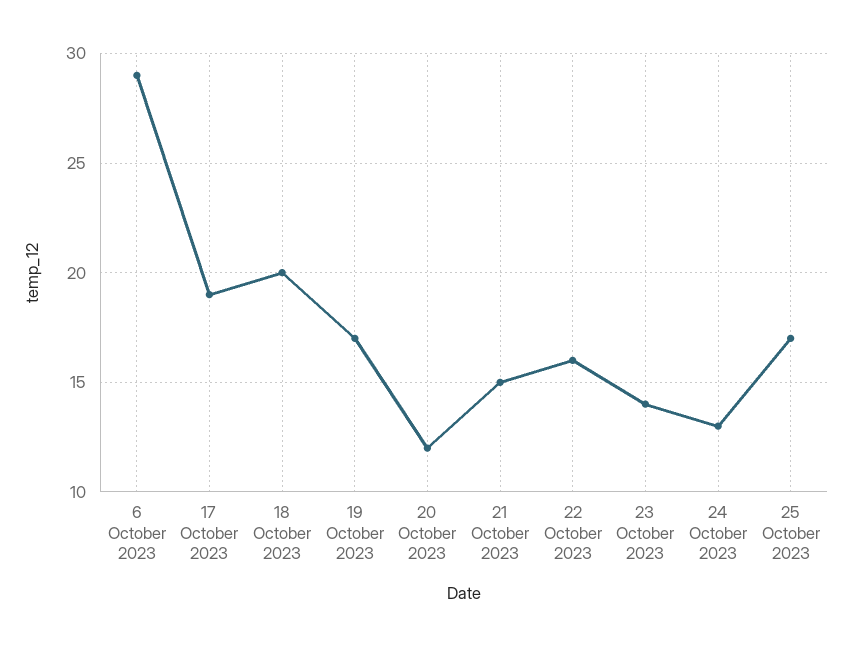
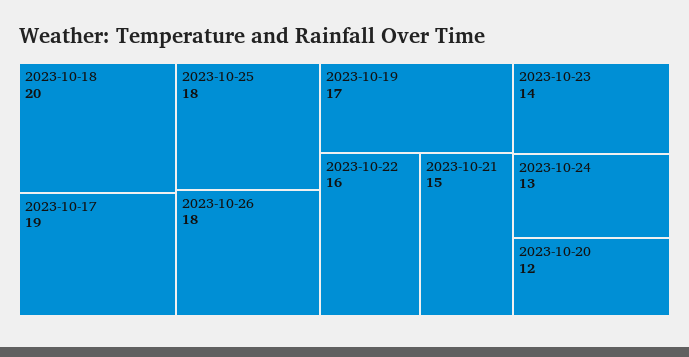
6 October 2023: 29 -> none
25 October 2023: 17 -> 18
2023-10-26: none -> 18

